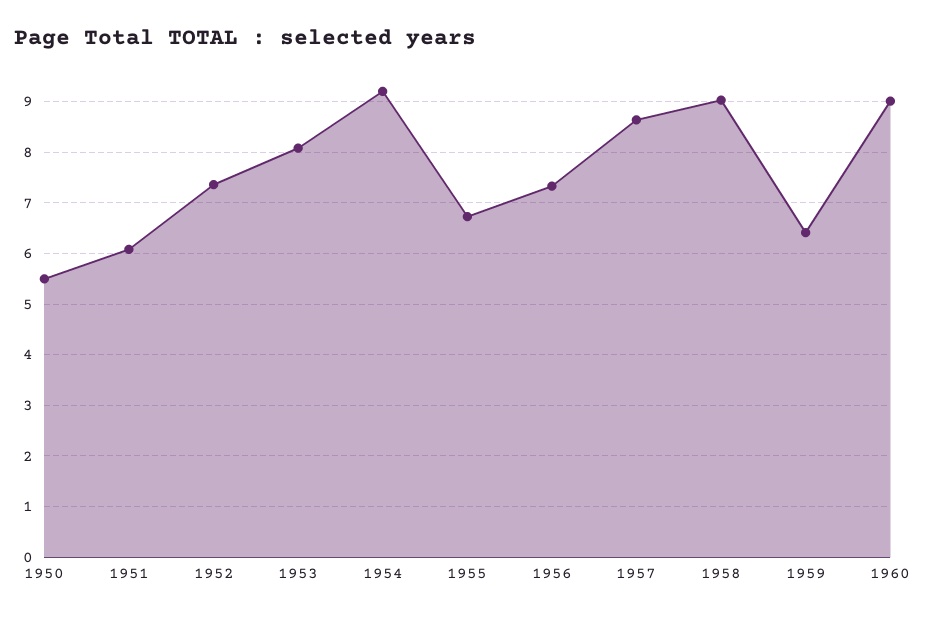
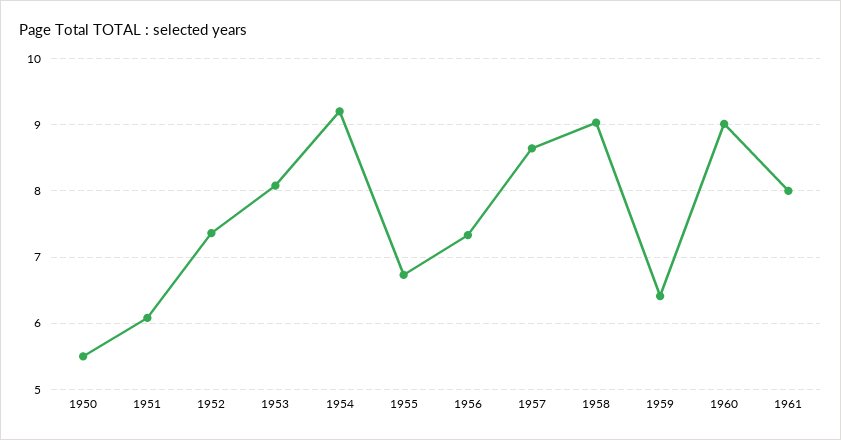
1961: none -> 8

